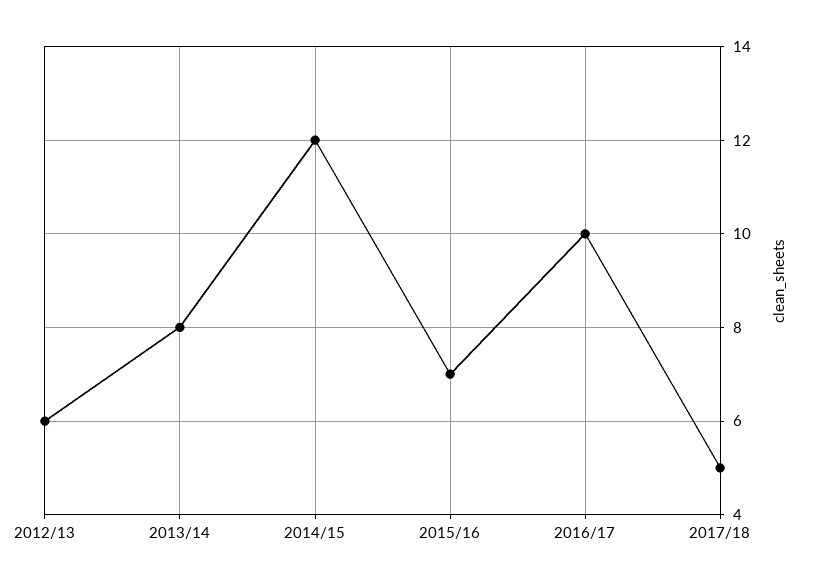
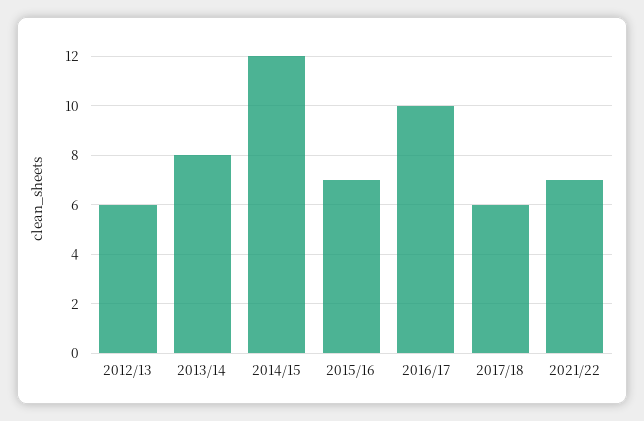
2017/18: 5 -> 6
2021/22: none -> 7

